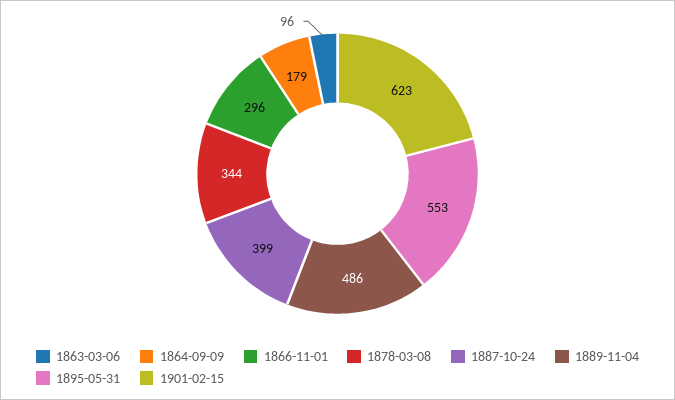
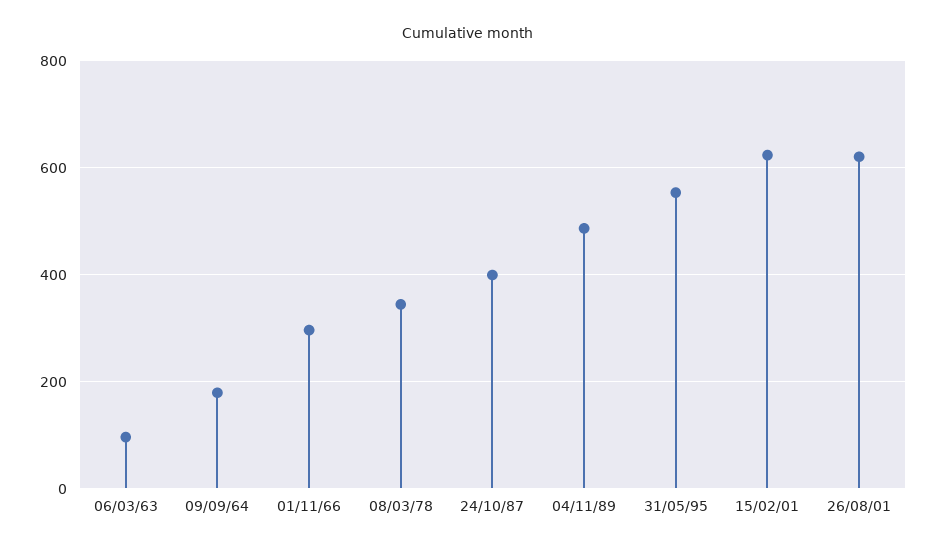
26/08/01: none -> 620

